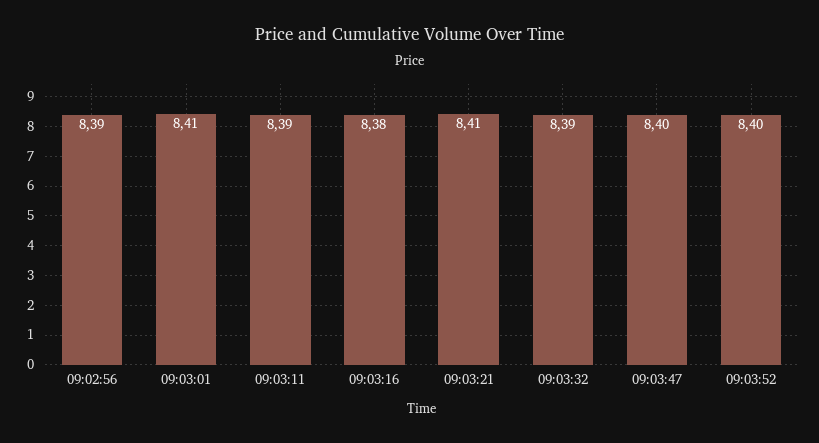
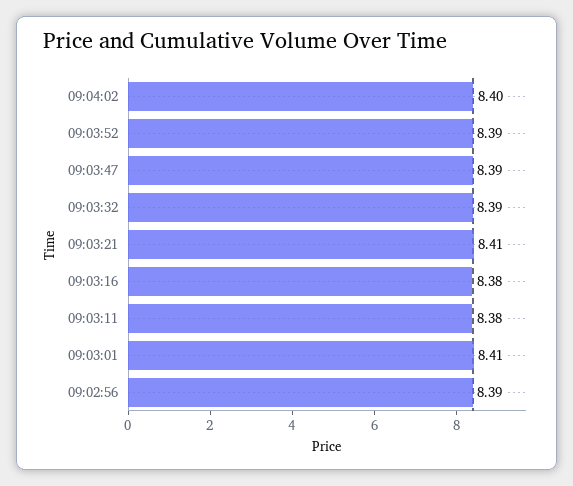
09:03:11: 8.39 -> 8.38
09:03:47: 8.4 -> 8.39
09:03:52: 8.4 -> 8.39
09:04:02: none -> 8.4

